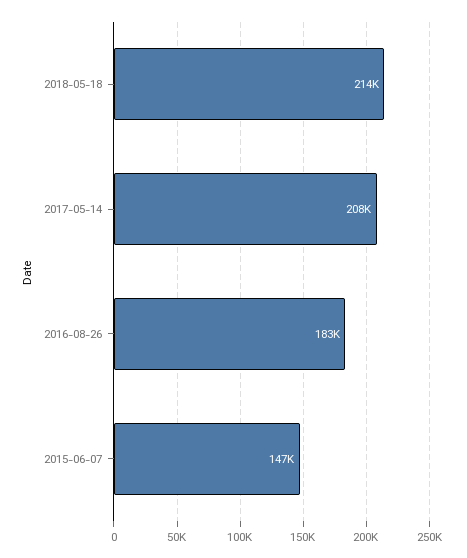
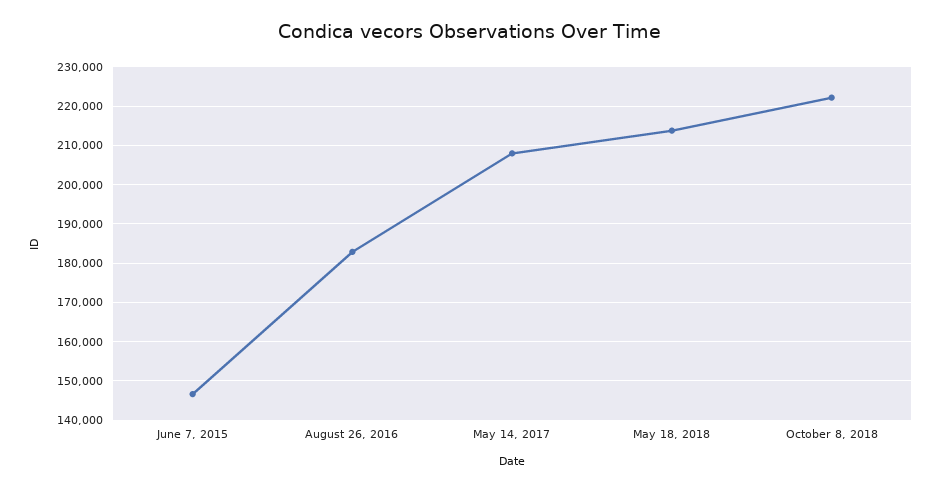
October 8, 2018: none -> 222000

